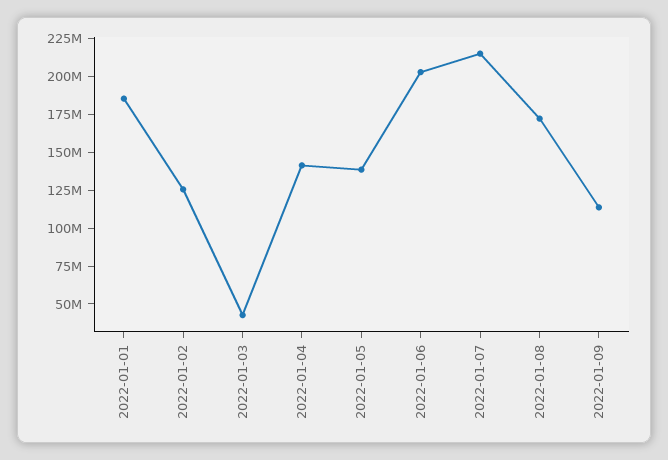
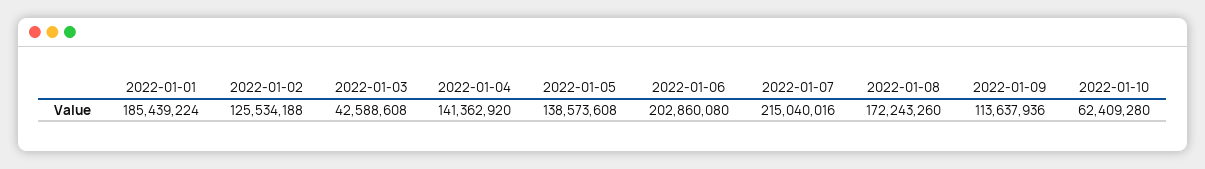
2022-01-10: none -> 62409280

